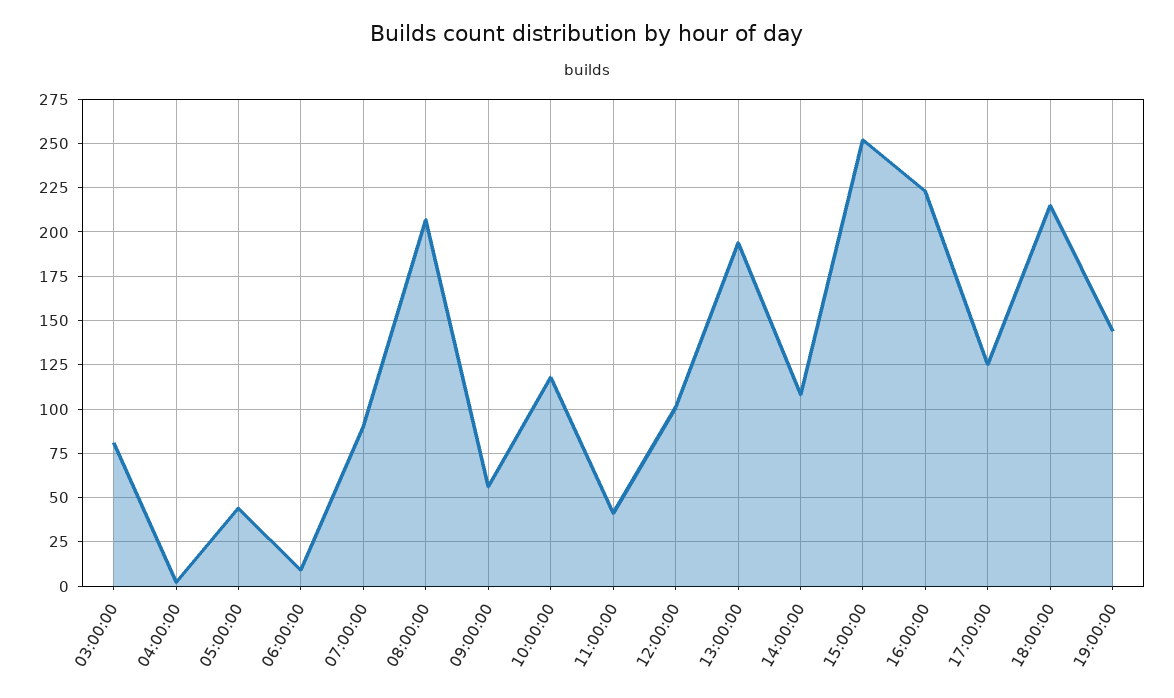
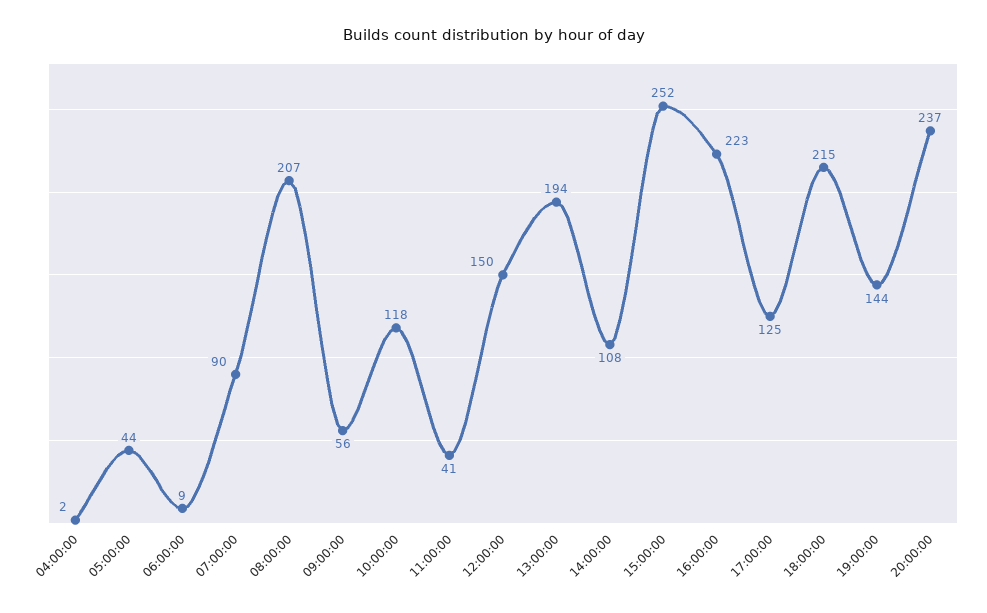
03:00:00: 80 -> none
12:00:00: 100 -> 150
20:00:00: none -> 237

